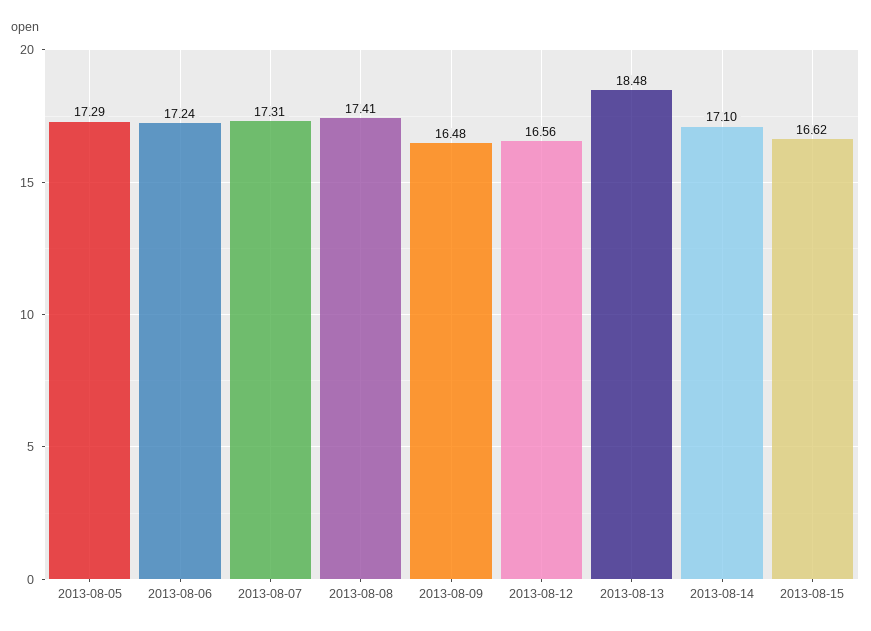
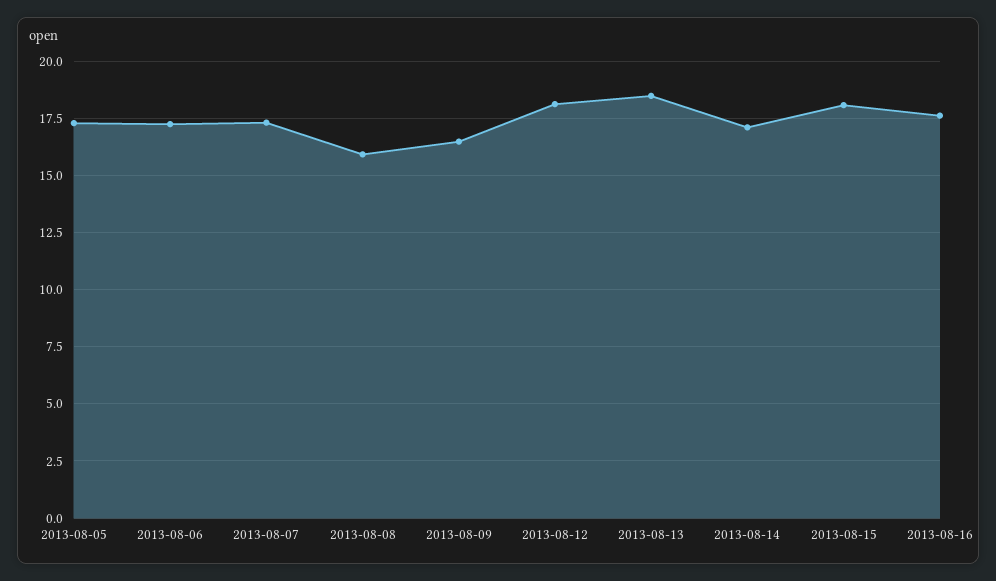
2013-08-08: 17.41 -> 16
2013-08-12: 16.56 -> 18
2013-08-15: 16.62 -> 18
2013-08-16: none -> 17.5

